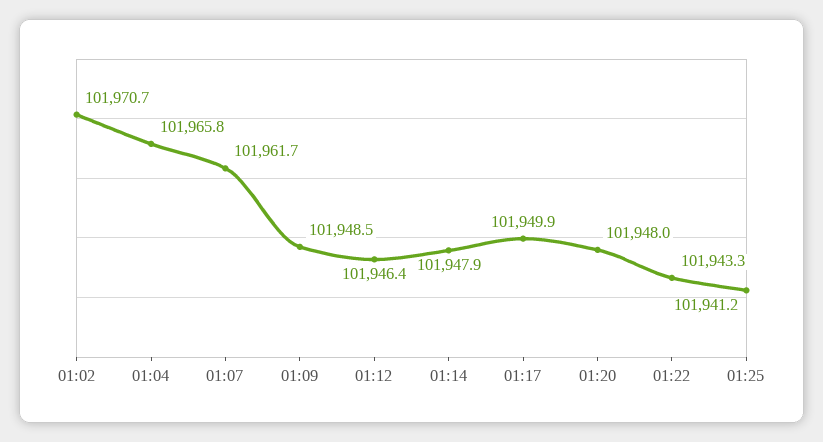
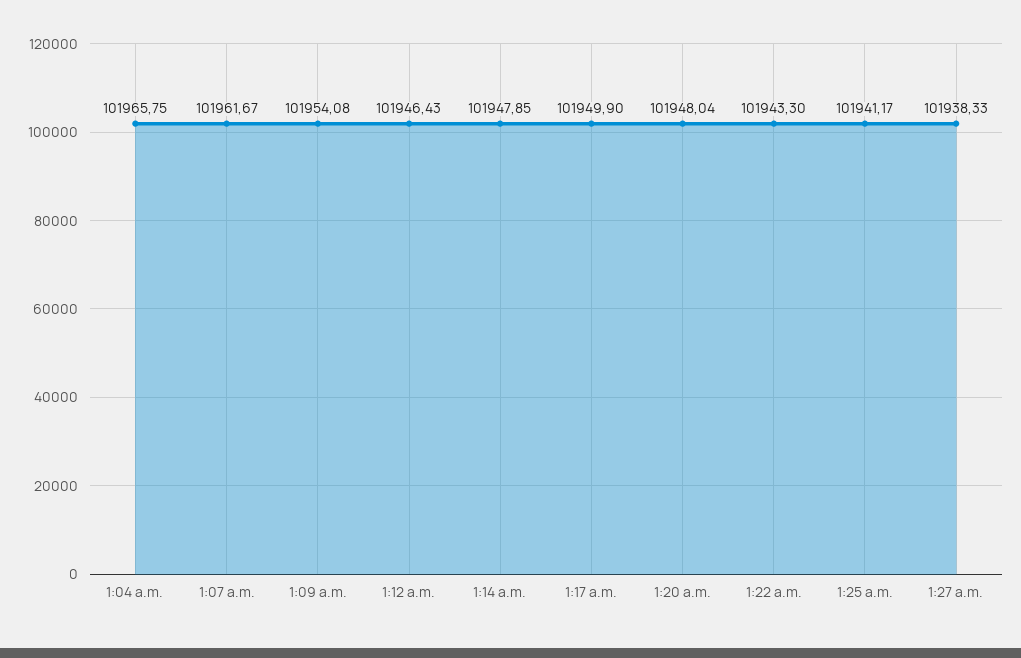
01:02: 101970.7 -> none
01:09: 101948.5 -> 101954.08
1:27 a.m.: none -> 101938.33

